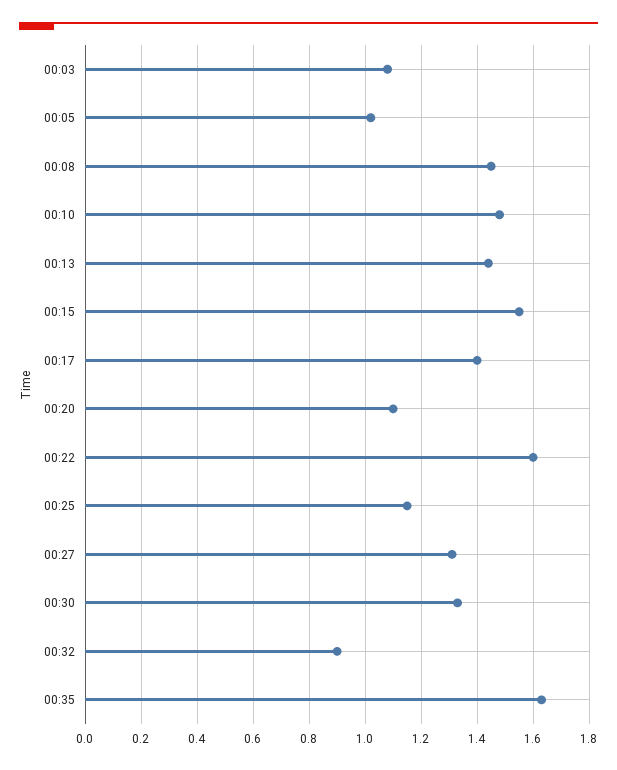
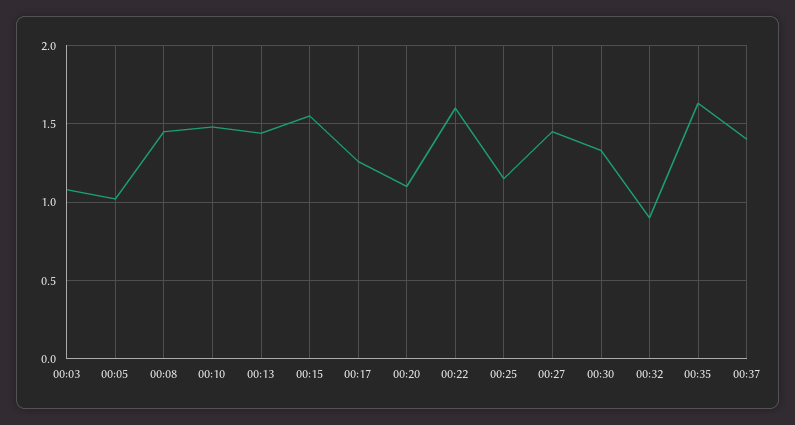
00:17: 1.4 -> 1.25
00:27: 1.3 -> 1.45
00:37: none -> 1.4

